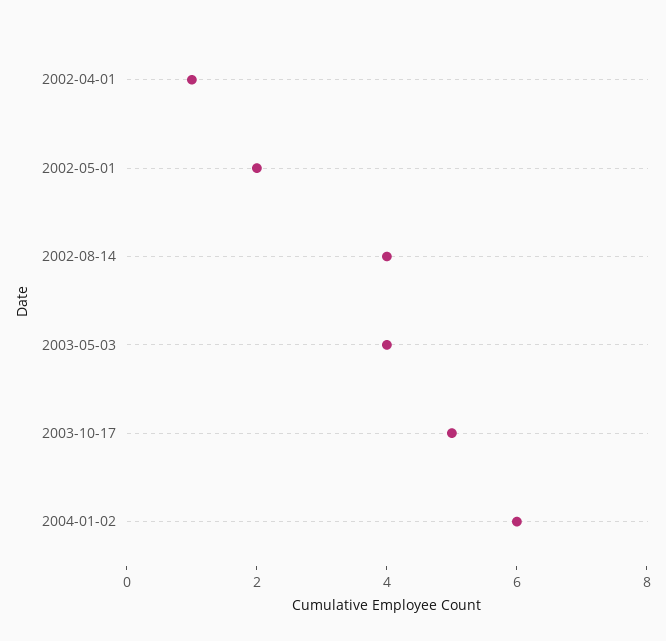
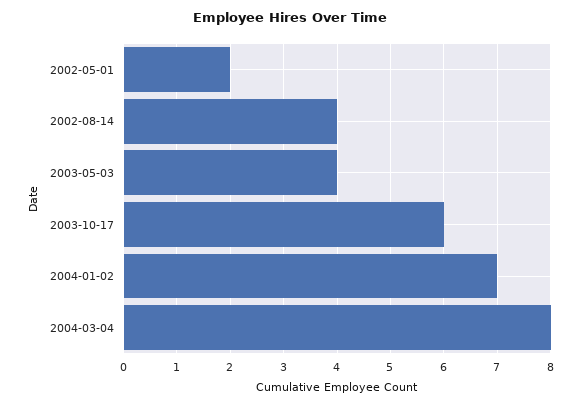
2002-04-01: 1 -> none
2003-10-17: 5 -> 6
2004-01-02: 6 -> 7
2004-03-04: none -> 8

